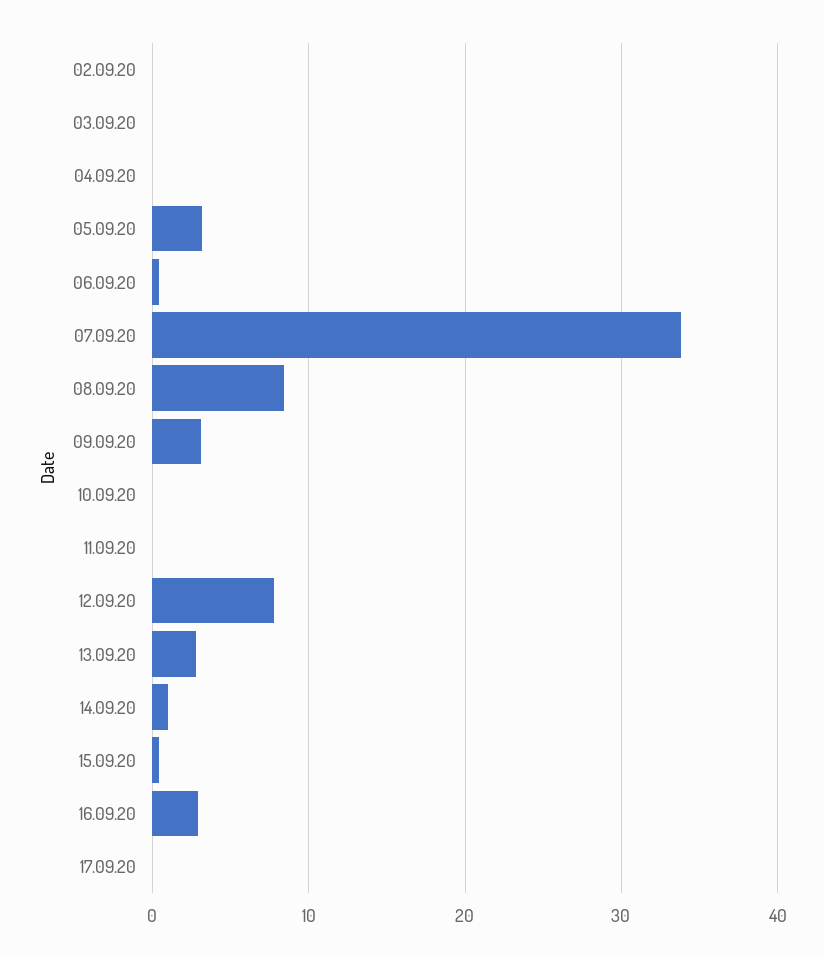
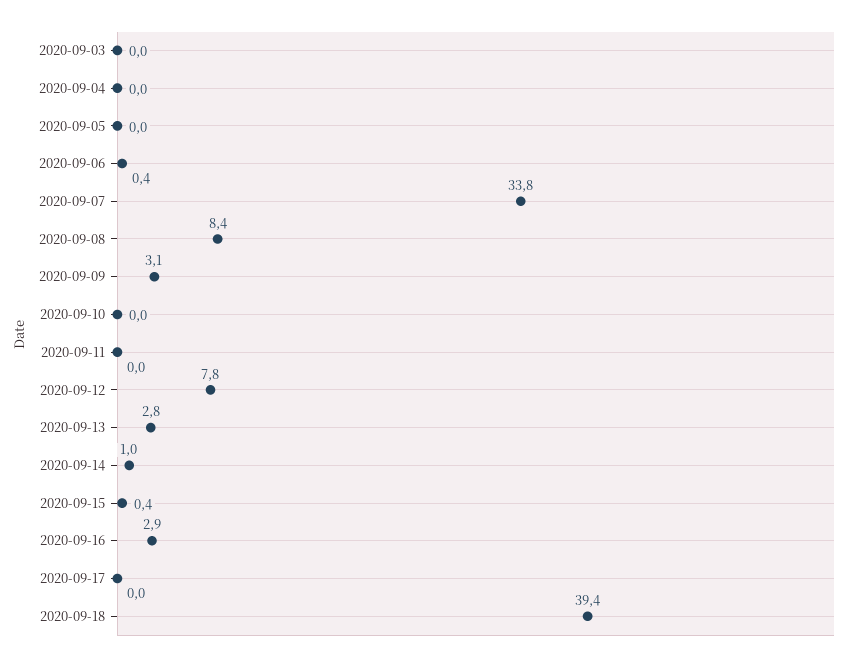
02.09.20: 0 -> none
05.09.20: 3 -> 0
2020-09-18: none -> 39.4

